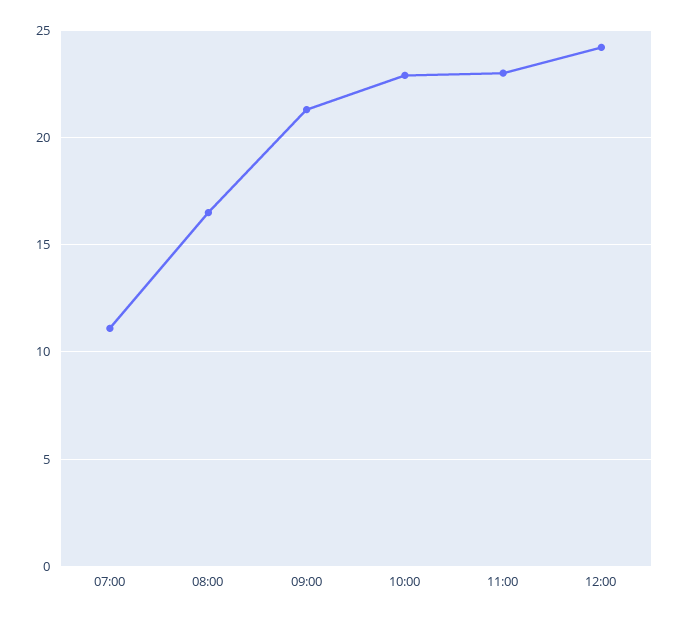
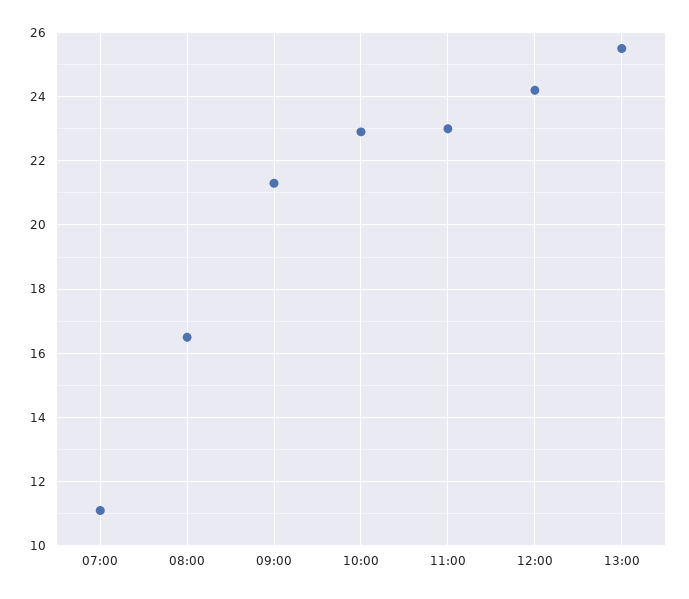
13:00: none -> 25.5

